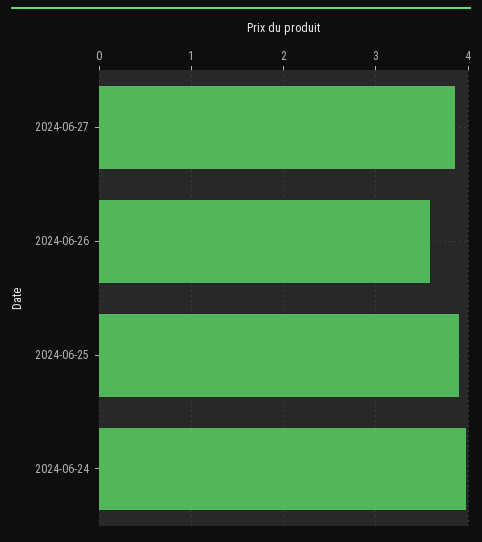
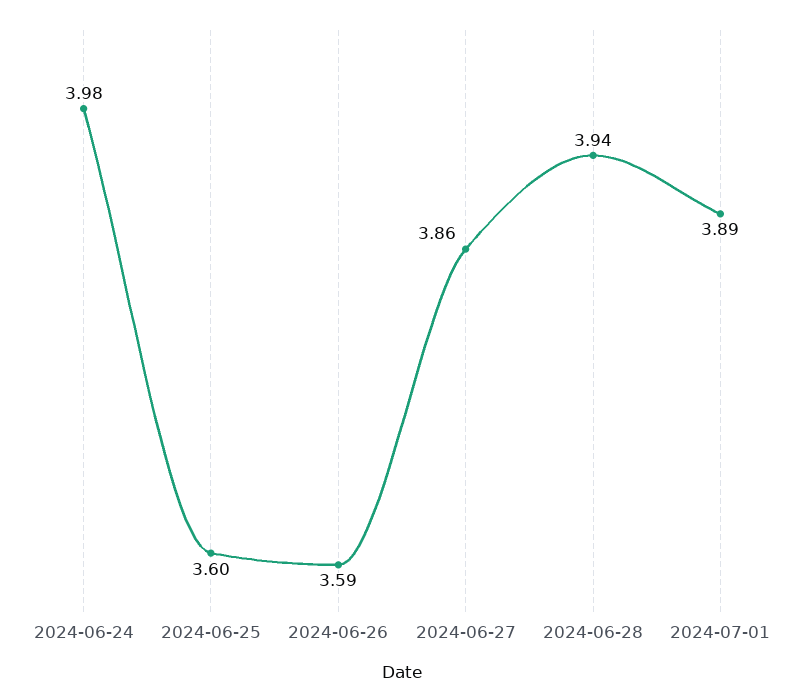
2024-06-25: 3.9 -> 3.6
2024-06-28: none -> 3.94
2024-07-01: none -> 3.89

